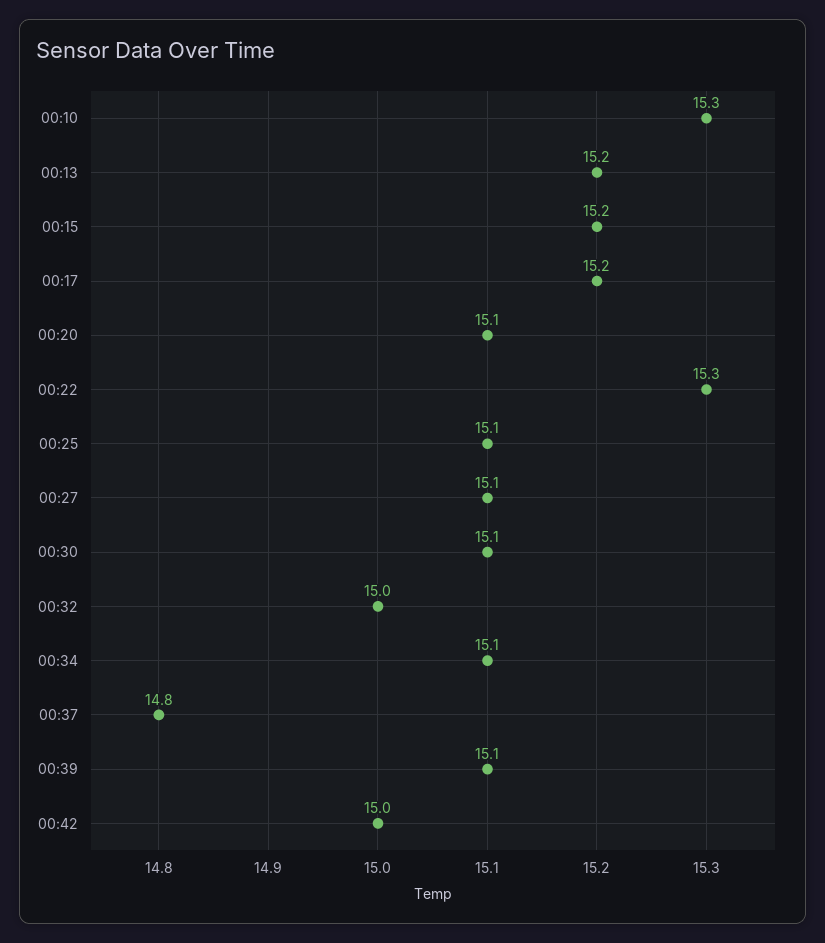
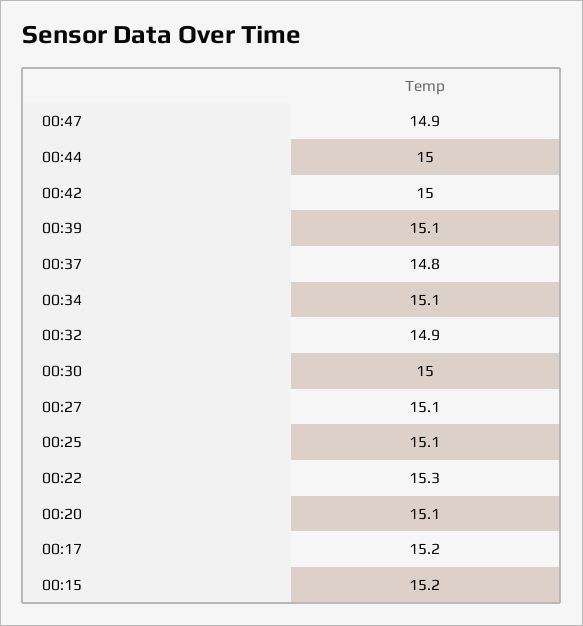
00:10: 15.3 -> none
00:13: 15.2 -> none
00:30: 15.1 -> 15
00:32: 15 -> 14.9
00:47: none -> 14.9
00:44: none -> 15

